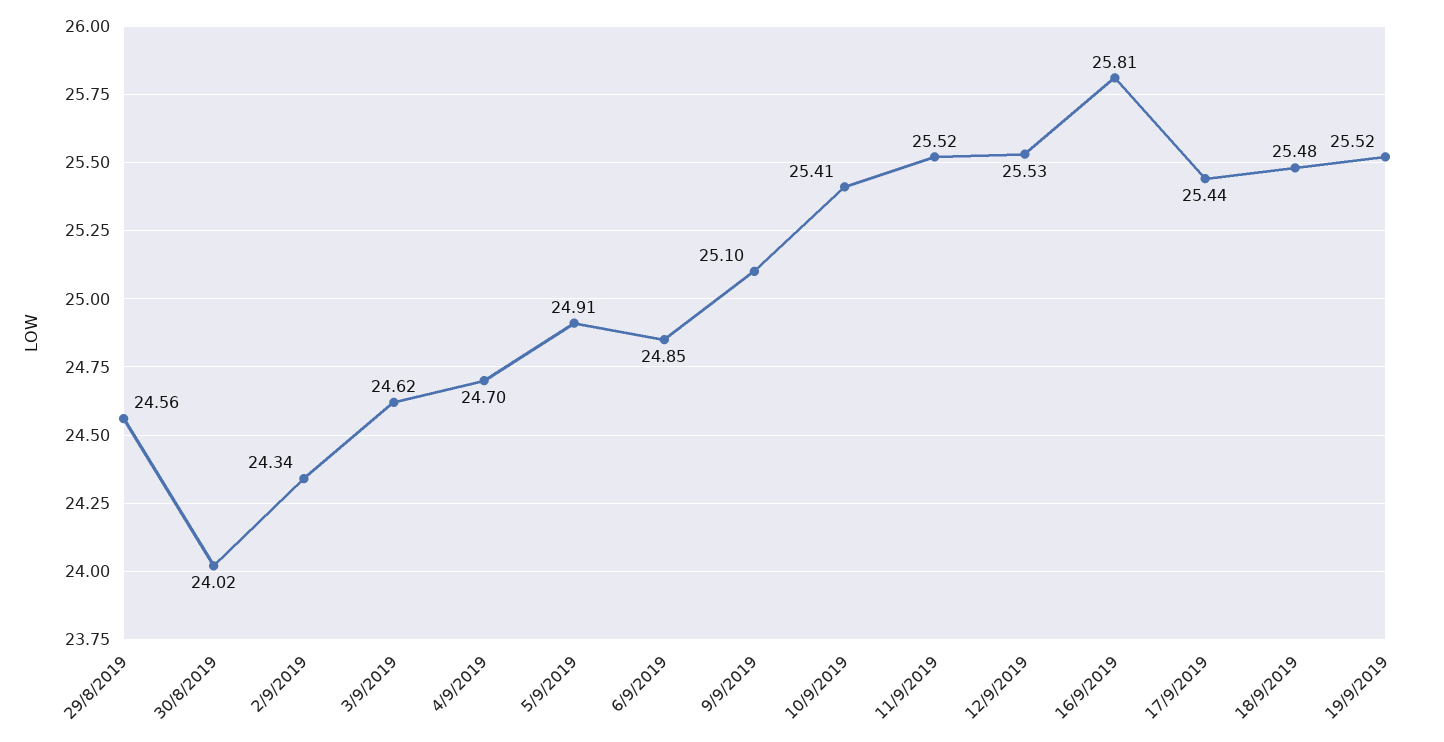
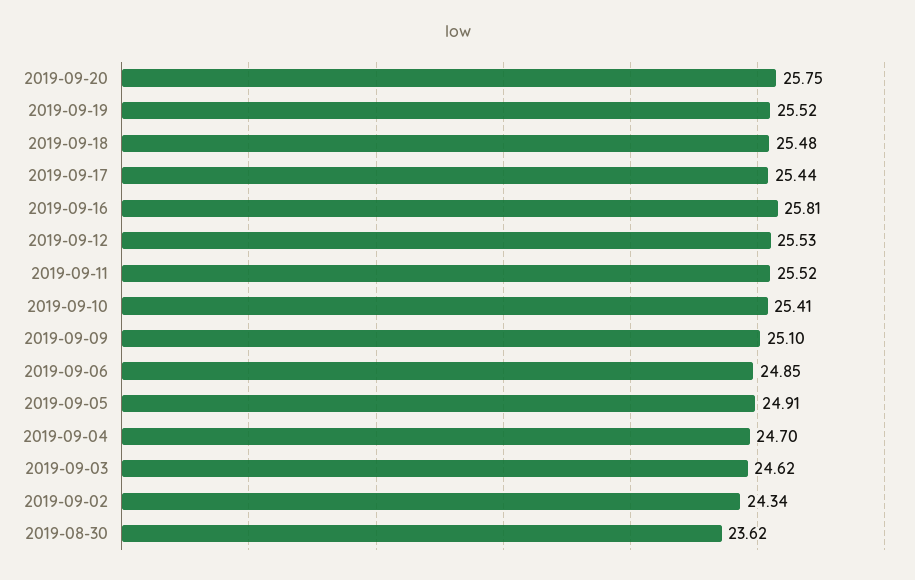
29/8/2019: 24.56 -> none
30/8/2019: 24.02 -> 23.62
2019-09-20: none -> 25.75

